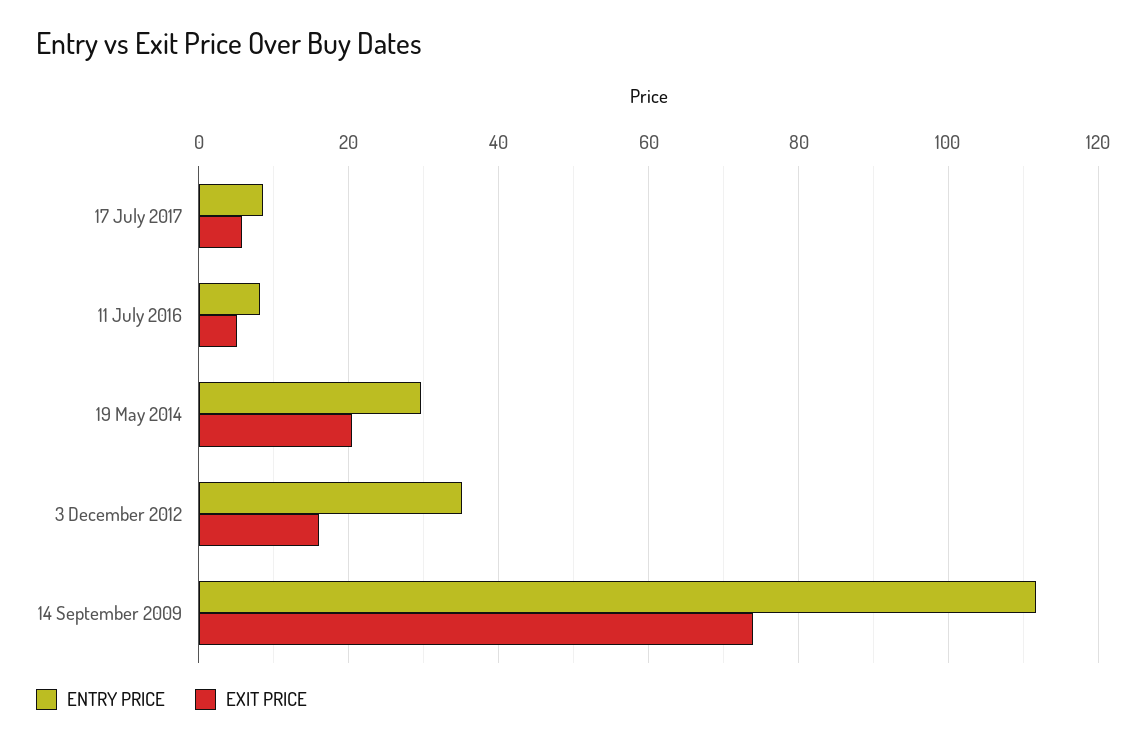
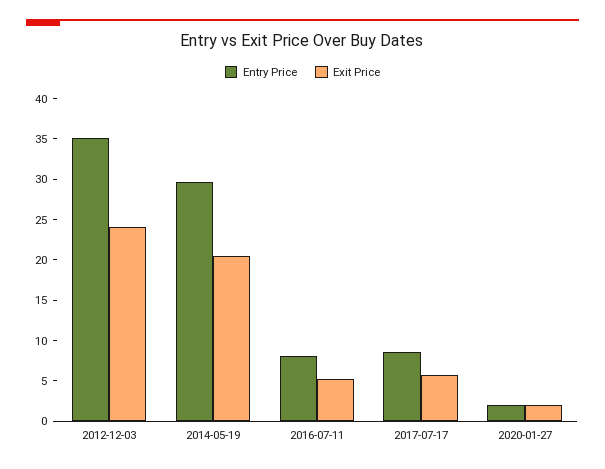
EXIT PRICE, 3 December 2012: 16 -> 24
ENTRY PRICE, 14 September 2009: 112 -> none
EXIT PRICE, 14 September 2009: 74 -> none
ENTRY PRICE, 2020-01-27: none -> 2
EXIT PRICE, 2020-01-27: none -> 2

